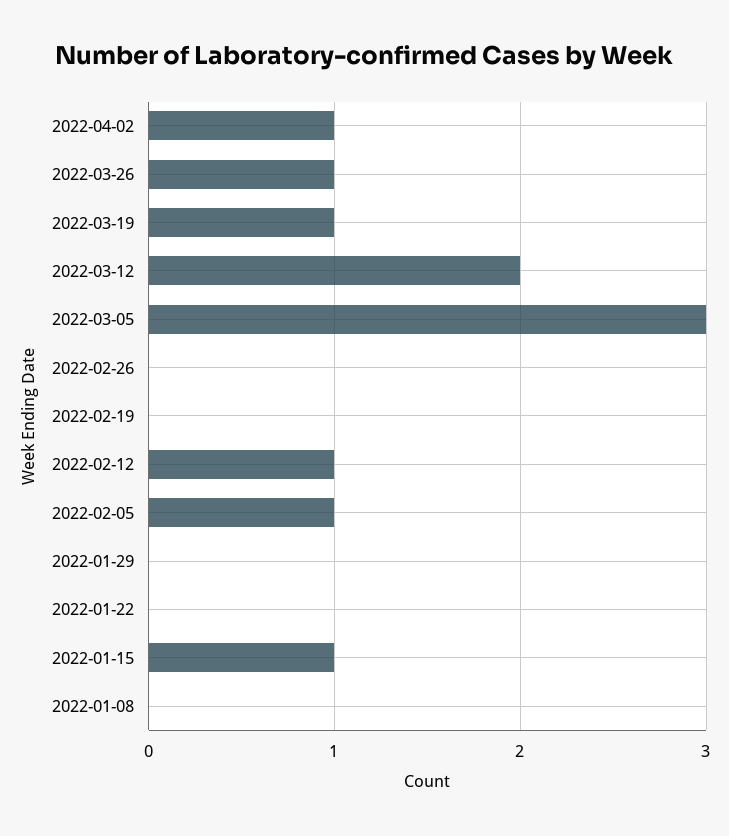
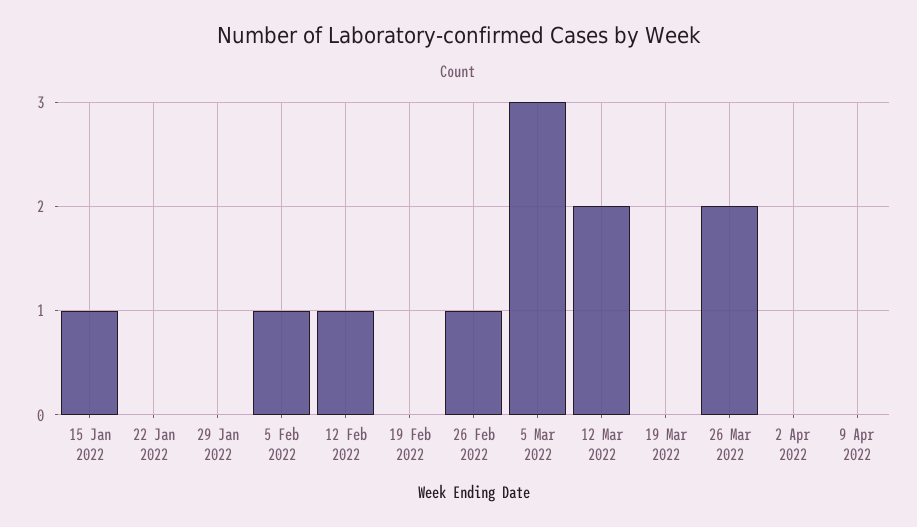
2022-04-02: 1 -> 0
2022-03-26: 1 -> 2
2022-03-19: 1 -> 0
2022-02-26: 0 -> 1
2022-01-08: 0 -> none
9 Apr 2022: none -> 0

